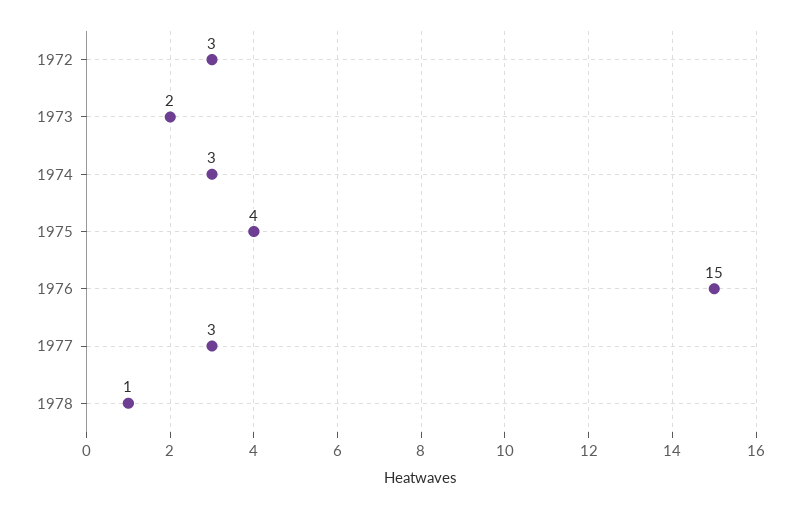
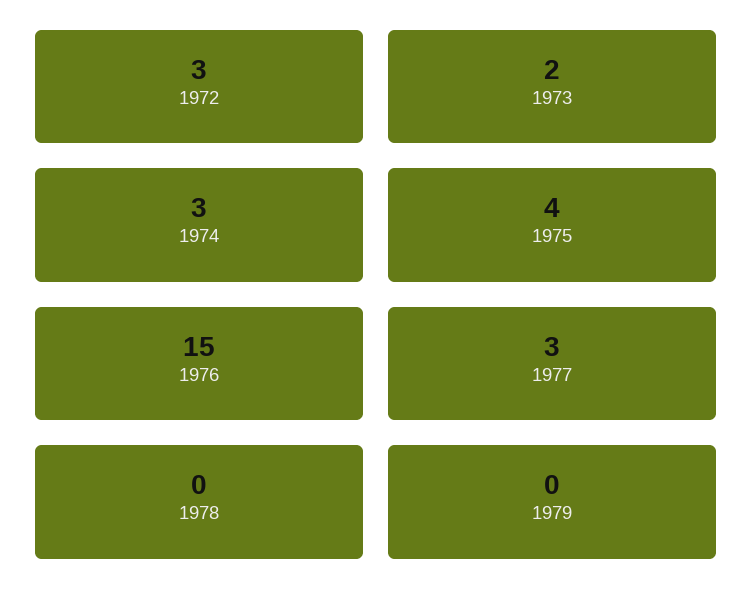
1978: 1 -> 0
1979: none -> 0

